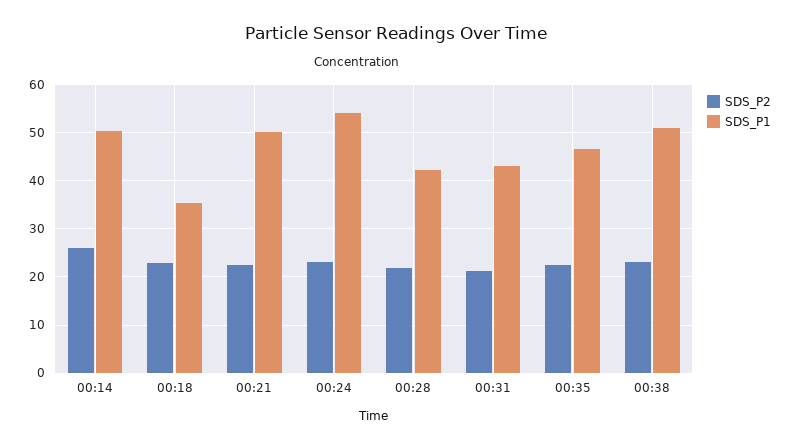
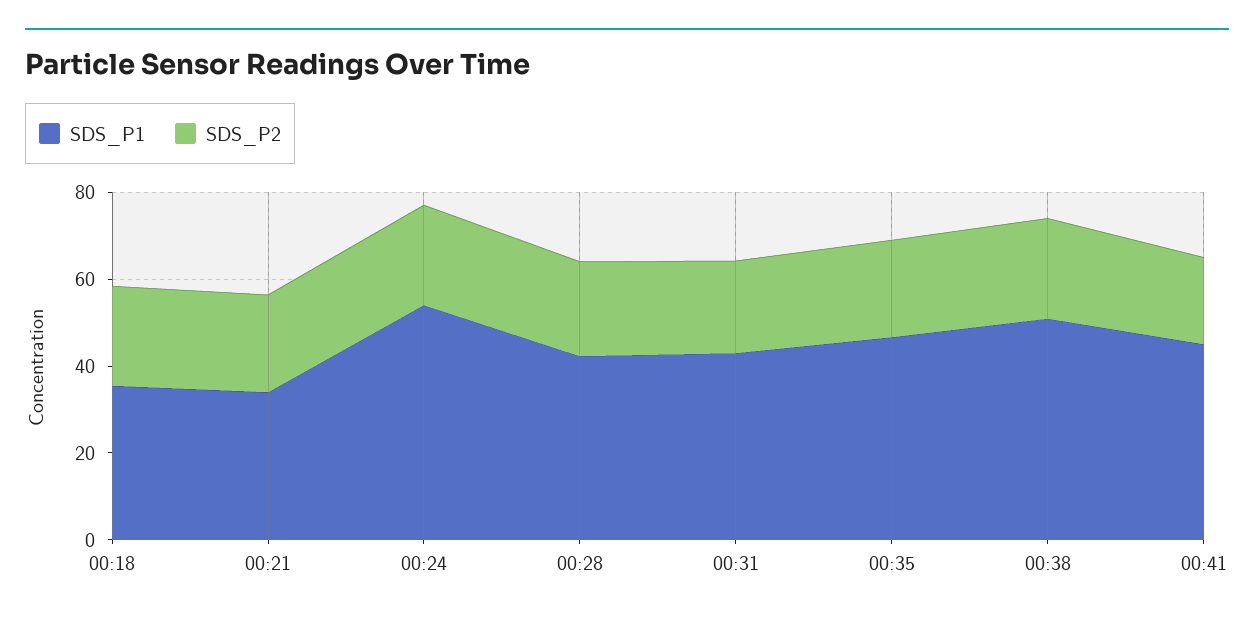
SDS_P2, 00:14: 26 -> none
SDS_P1, 00:14: 50 -> none
SDS_P1, 00:21: 50 -> 35
SDS_P1, 00:41: none -> 45
SDS_P2, 00:41: none -> 20

